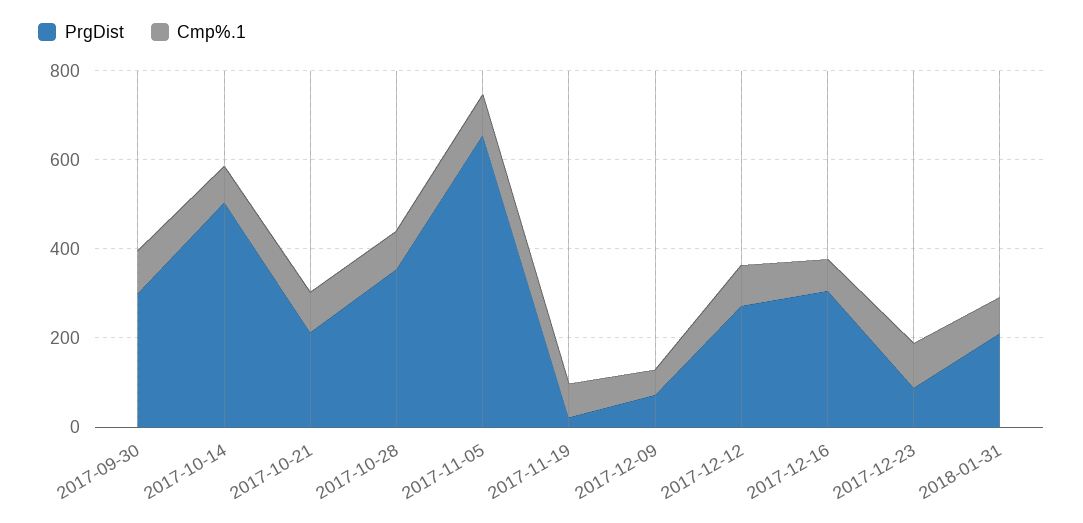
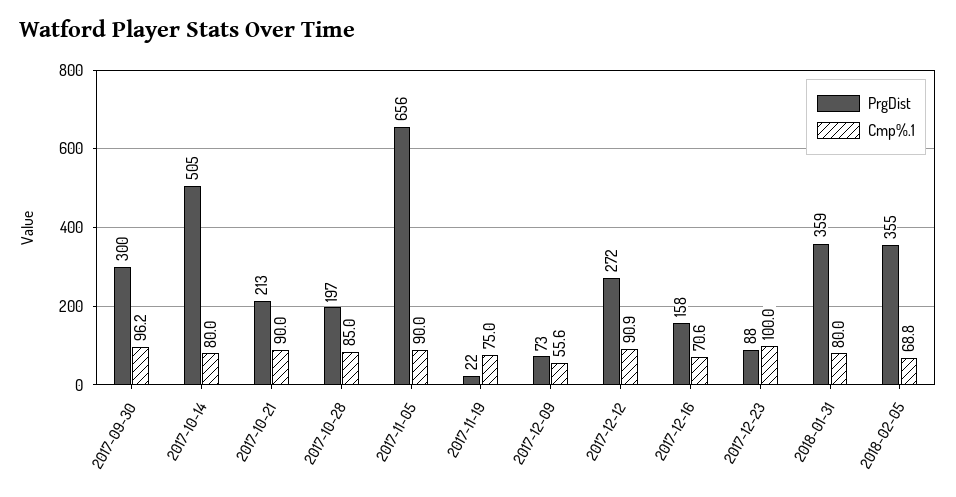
PrgDist, 2017-10-28: 350 -> 197
PrgDist, 2017-12-16: 300 -> 158
PrgDist, 2018-01-31: 200 -> 359
PrgDist, 2018-02-05: none -> 355
Cmp%.1, 2018-02-05: none -> 68.8

